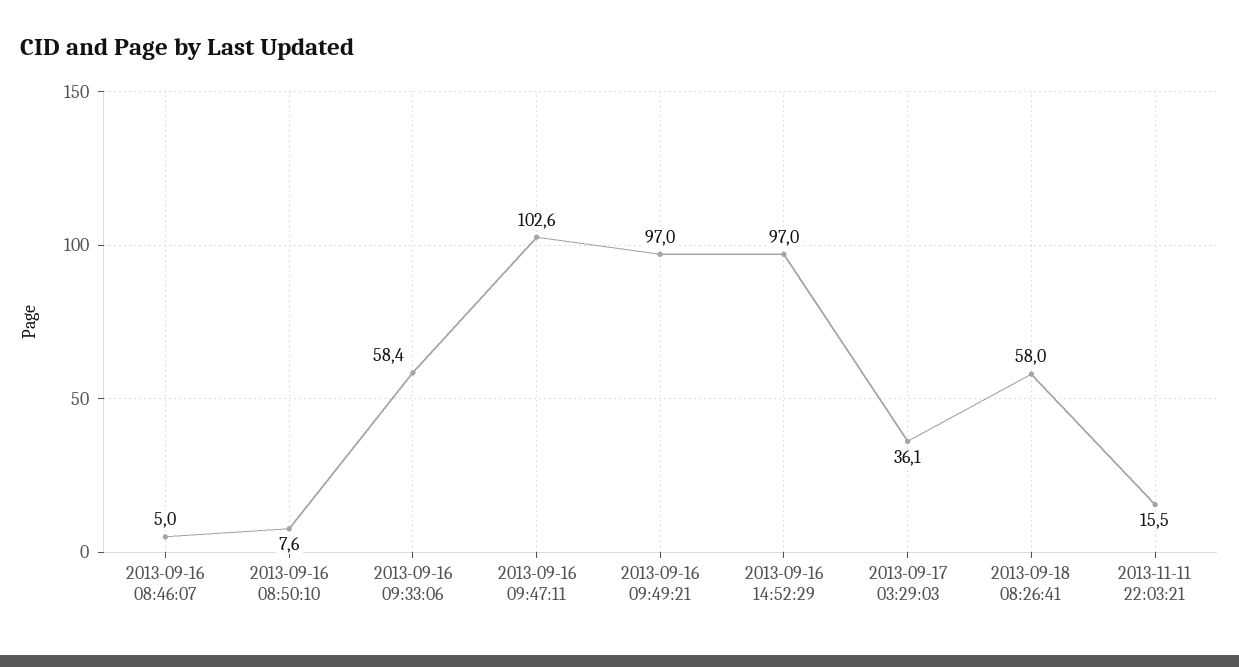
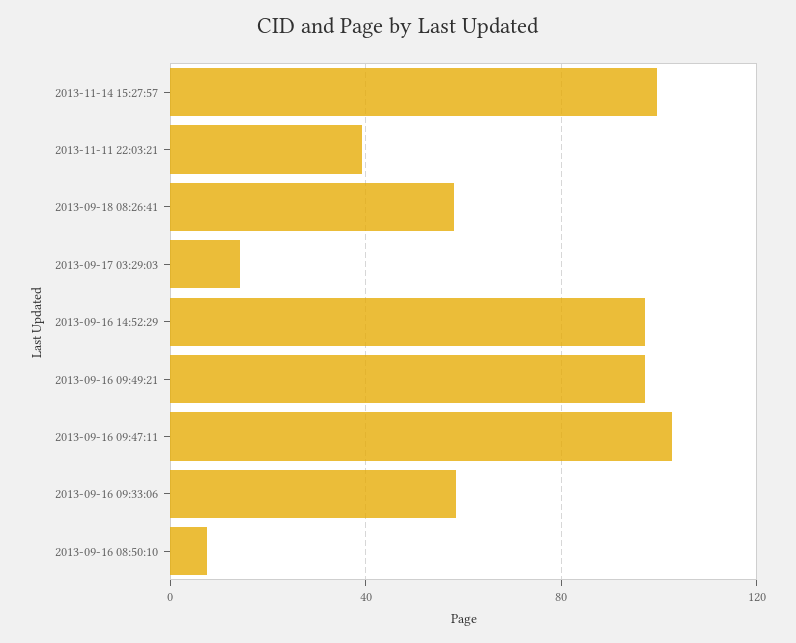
2013-09-16 08:46:07: 5 -> none
2013-09-17 03:29:03: 36.1 -> 15
2013-11-11 22:03:21: 15.5 -> 40
2013-11-14 15:27:57: none -> 100

